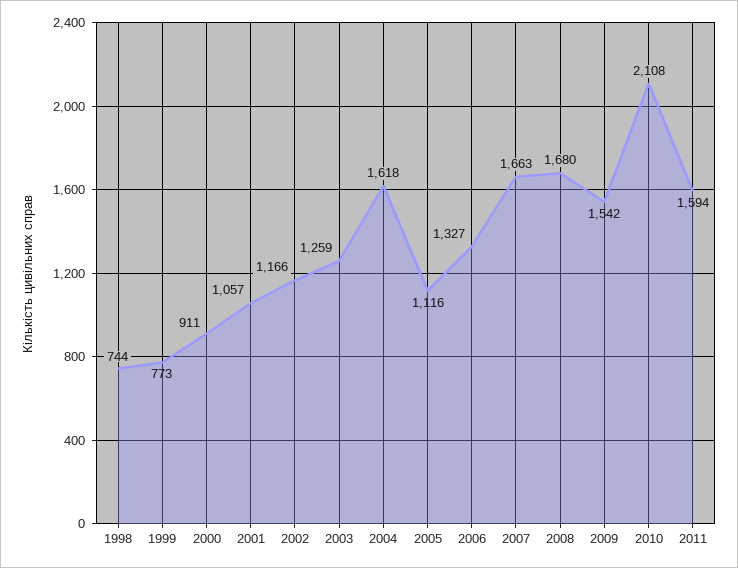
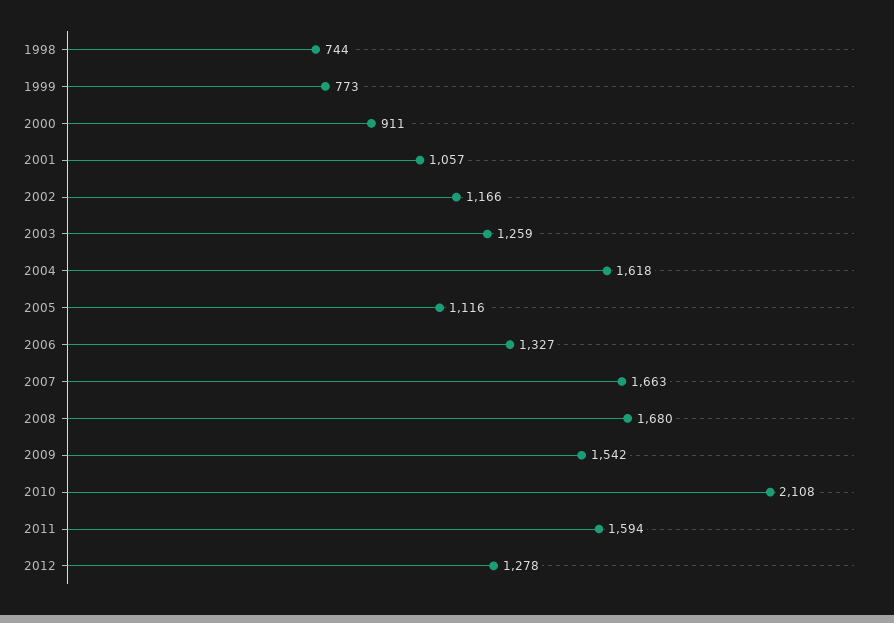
2012: none -> 1278

